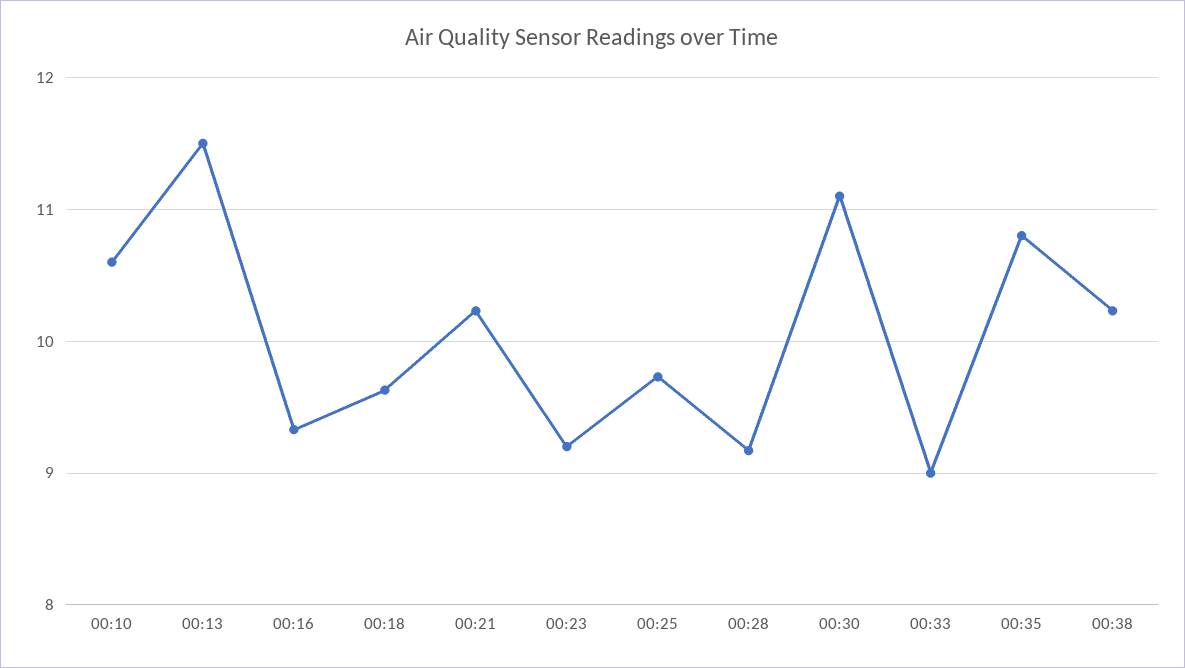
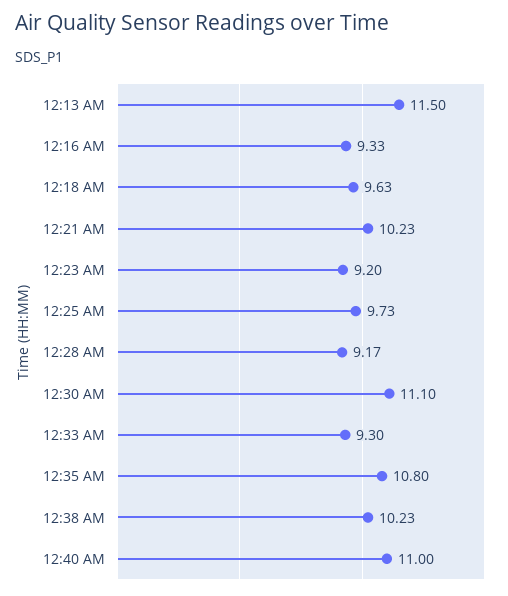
00:10: 10.6 -> none
00:33: 9 -> 9.3
12:40 AM: none -> 11

